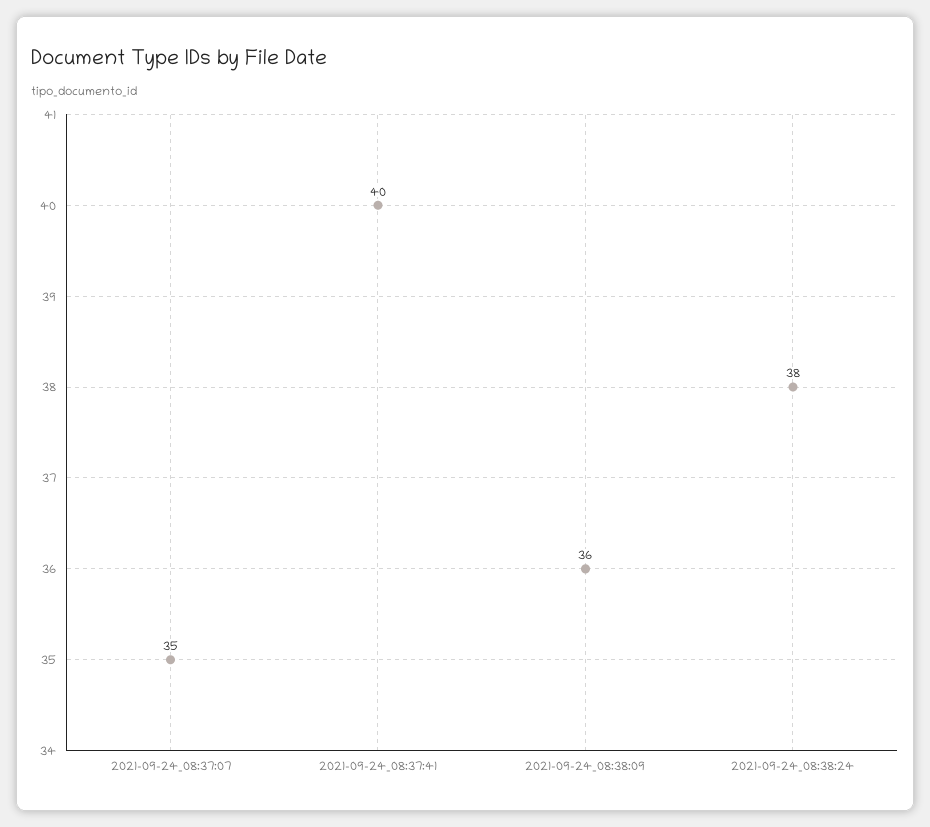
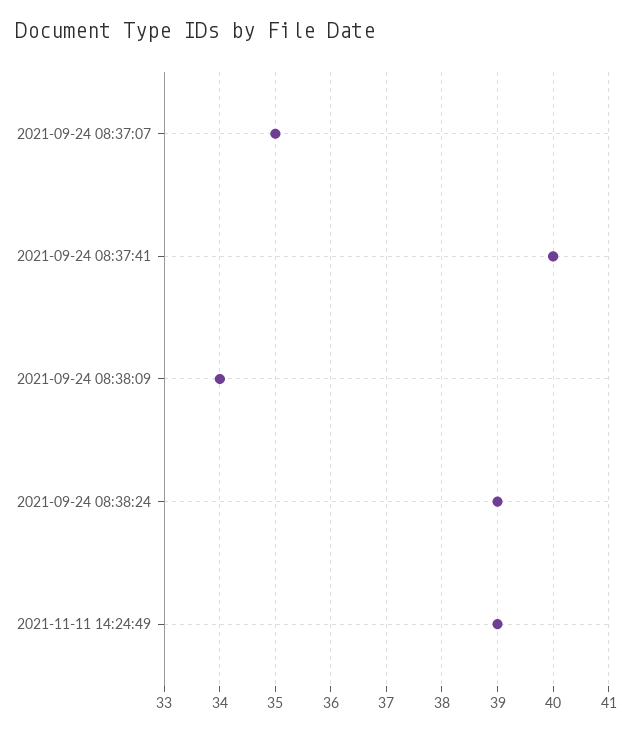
2021-09-24_08:38:09: 36 -> 34
2021-09-24_08:38:24: 38 -> 39
2021-11-11 14:24:49: none -> 39

